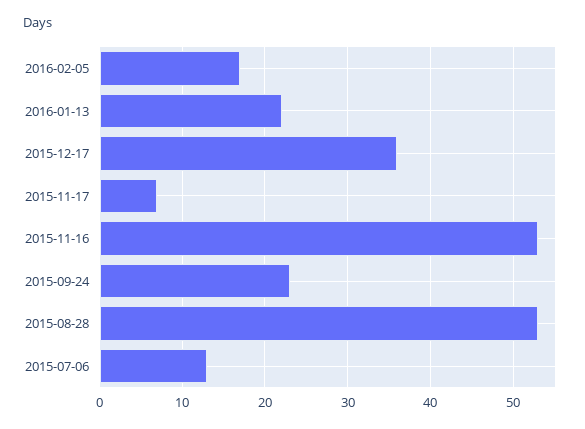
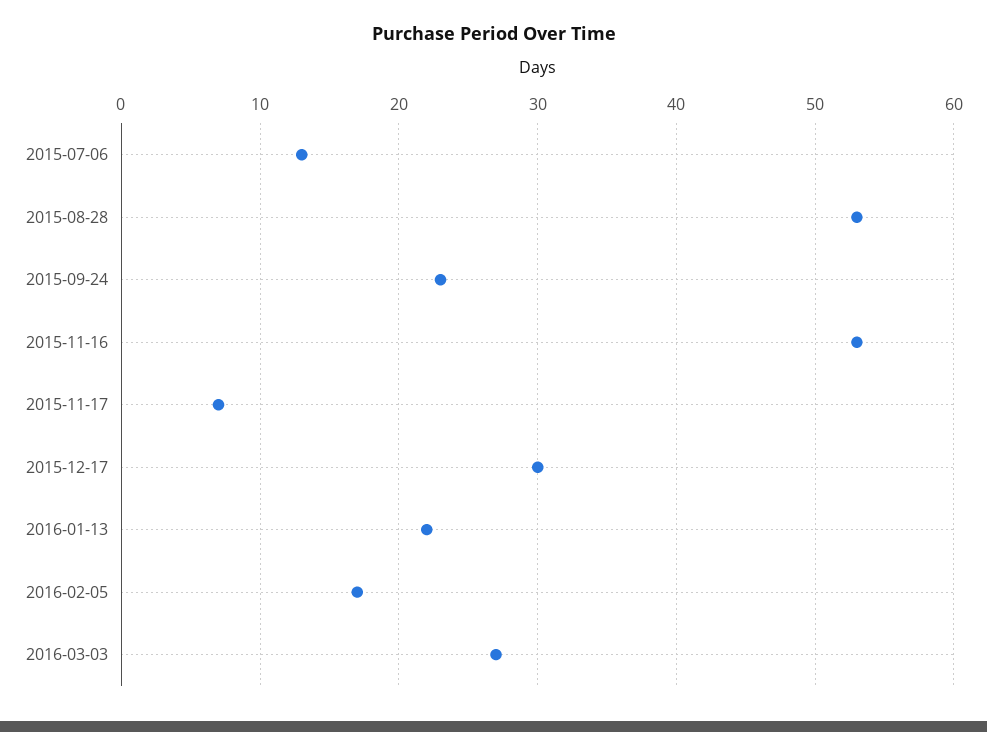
2015-12-17: 36 -> 30
2016-03-03: none -> 27

